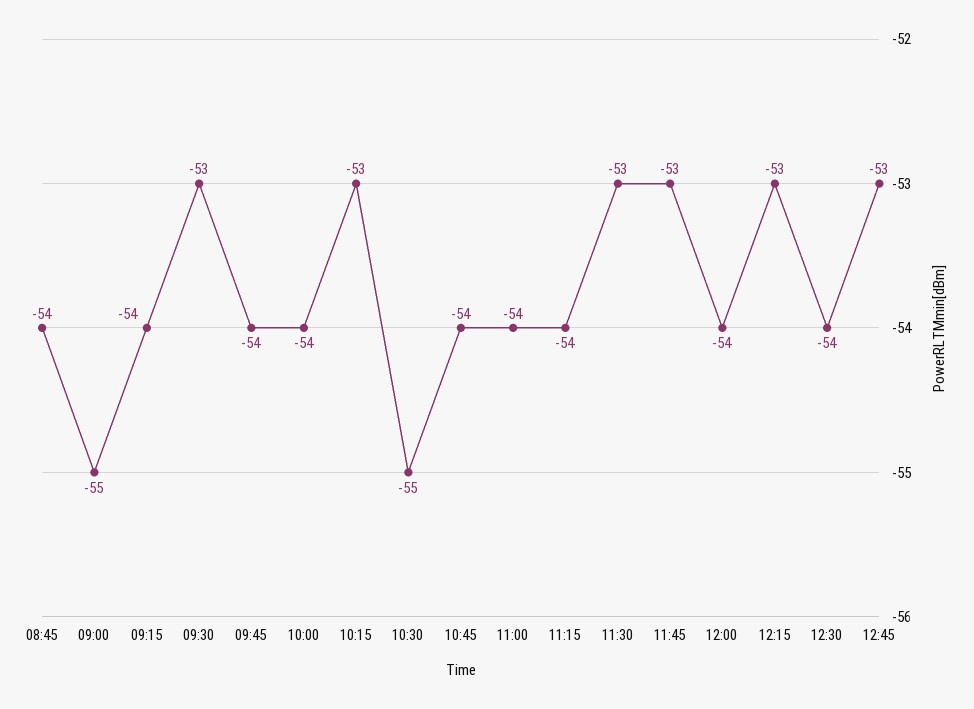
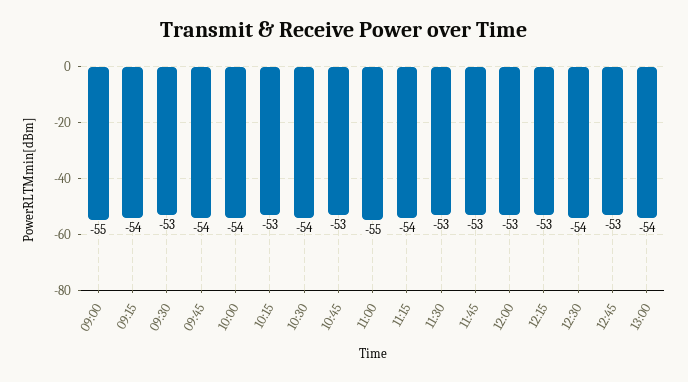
08:45: -54 -> none
10:30: -55 -> -54
10:45: -54 -> -53
11:00: -54 -> -55
12:00: -54 -> -53
13:00: none -> -54

